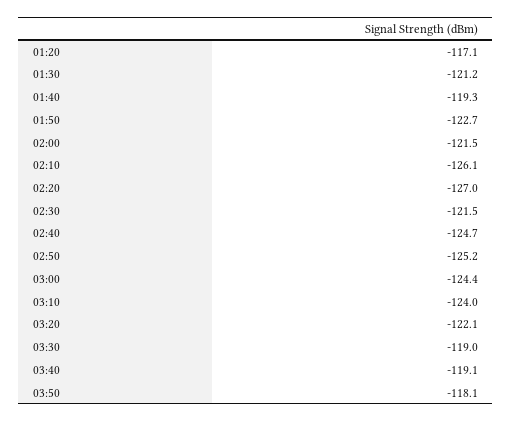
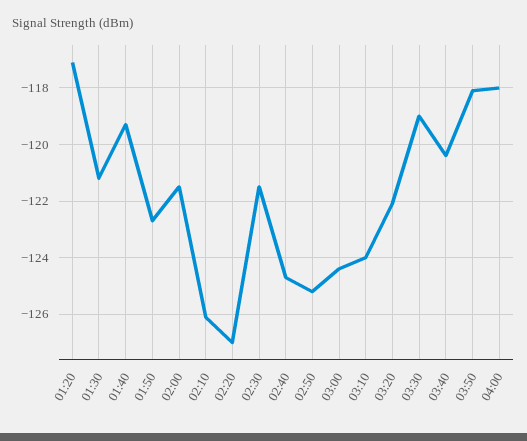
03:40: -119.1 -> -120.5
04:00: none -> -118

